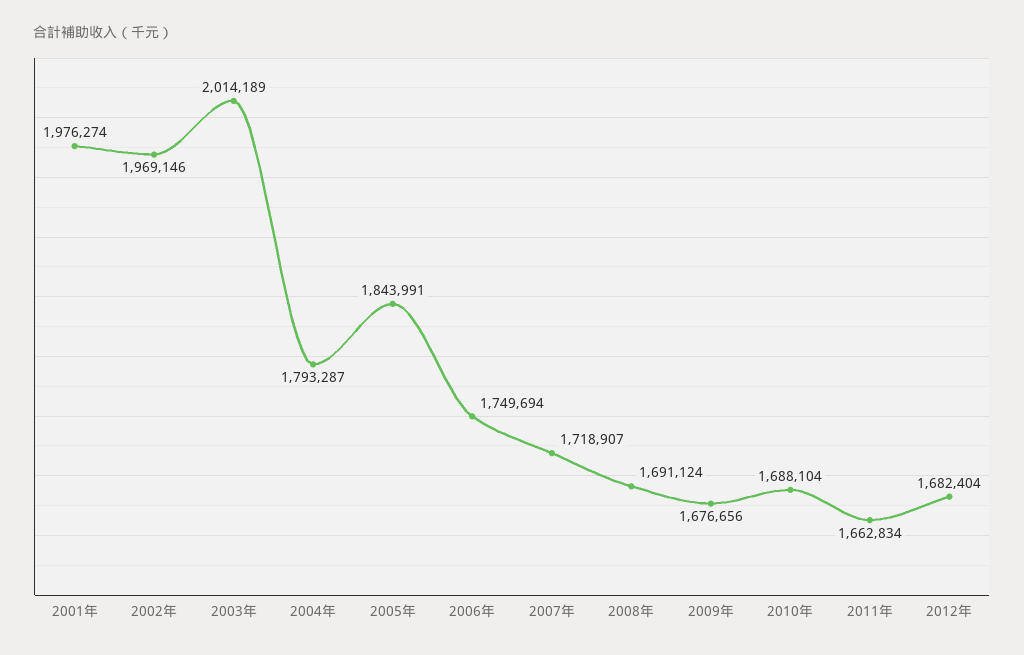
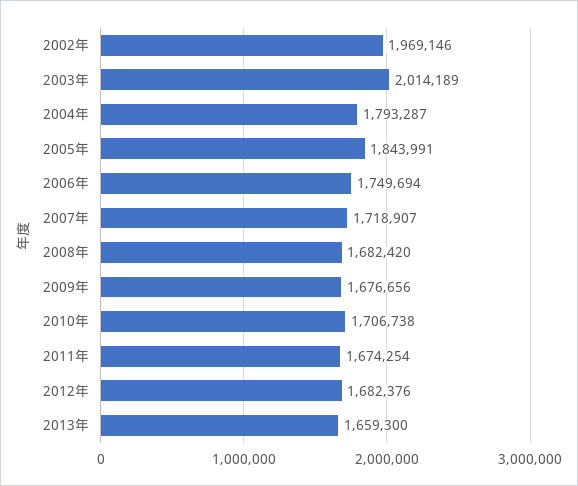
2001年: 1976274 -> none
2008年: 1691124 -> 1682420
2010年: 1688104 -> 1706738
2011年: 1662834 -> 1674254
2012年: 1682404 -> 1682376
2013年: none -> 1659300

